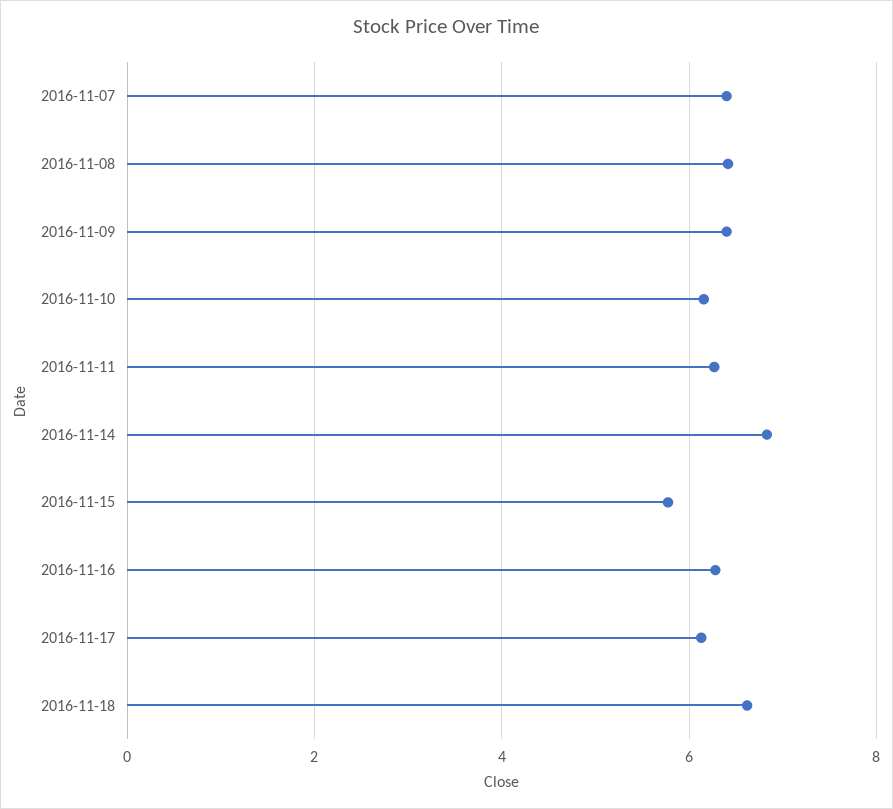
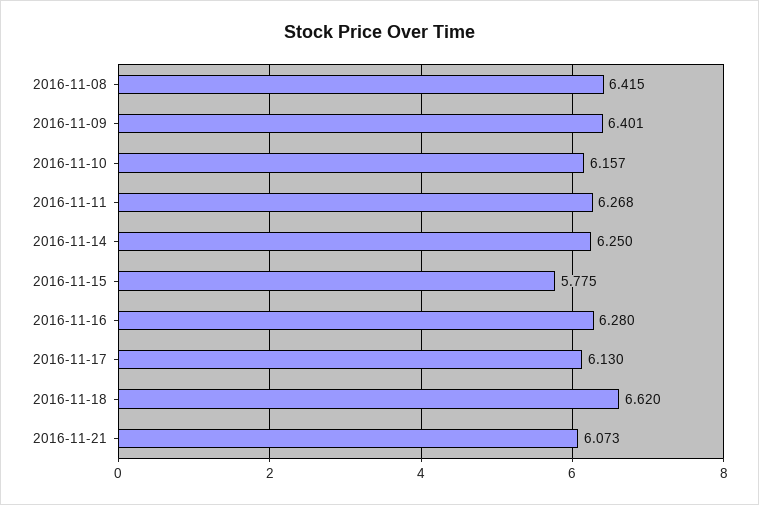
2016-11-07: 6.4 -> none
2016-11-14: 6.8 -> 6.25
2016-11-21: none -> 6.073

